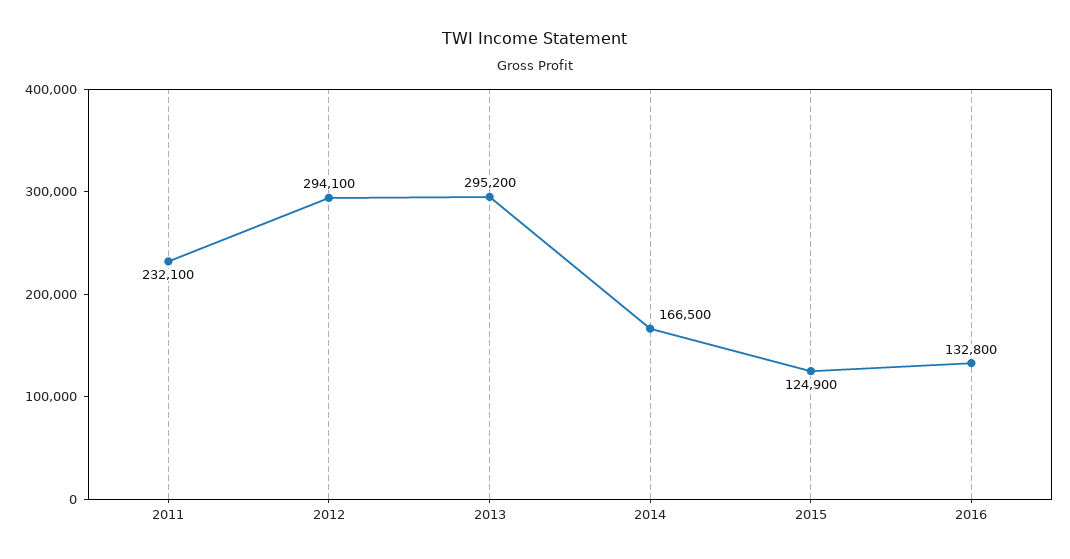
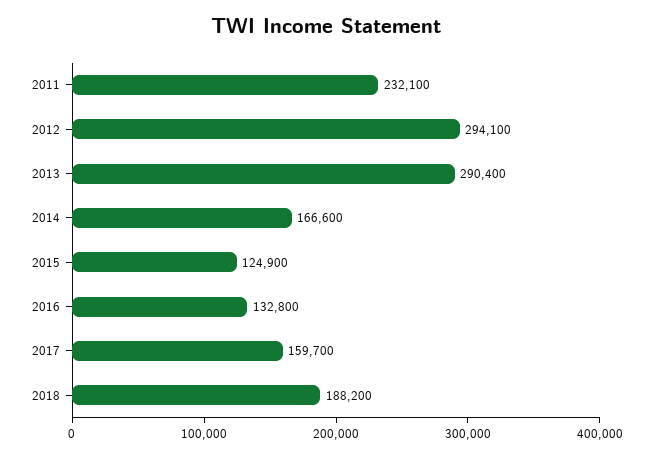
2013: 295200 -> 290400
2014: 166500 -> 166600
2017: none -> 159700
2018: none -> 188200

